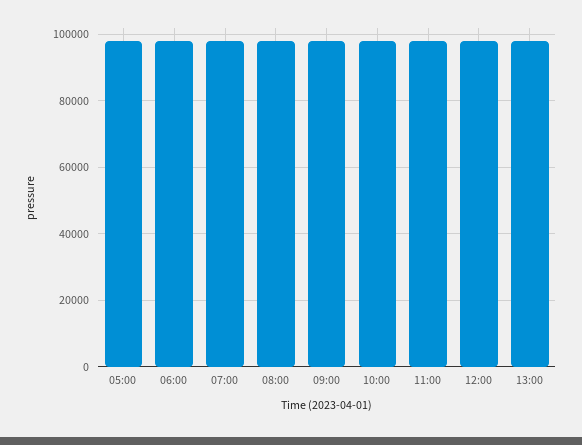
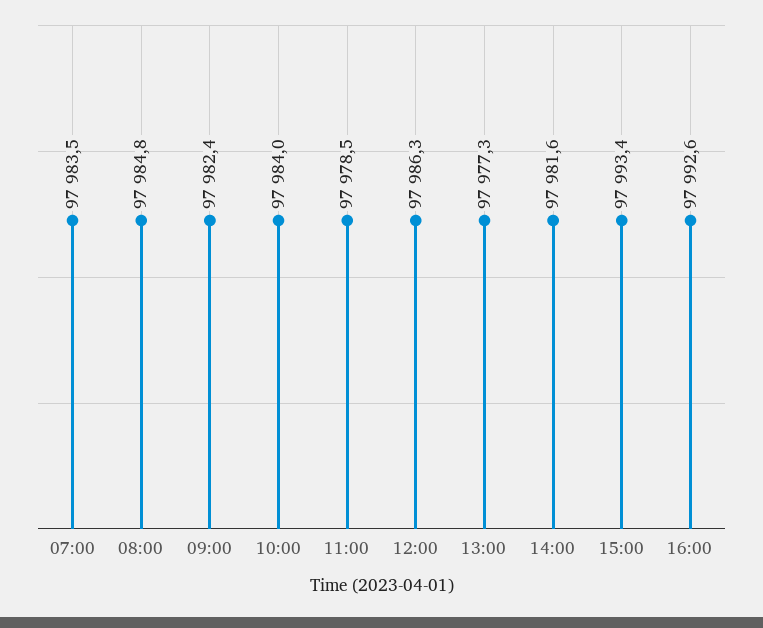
05:00: 98000 -> none
06:00: 98000 -> none
14:00: none -> 97981.6
15:00: none -> 97993.4
16:00: none -> 97992.6

